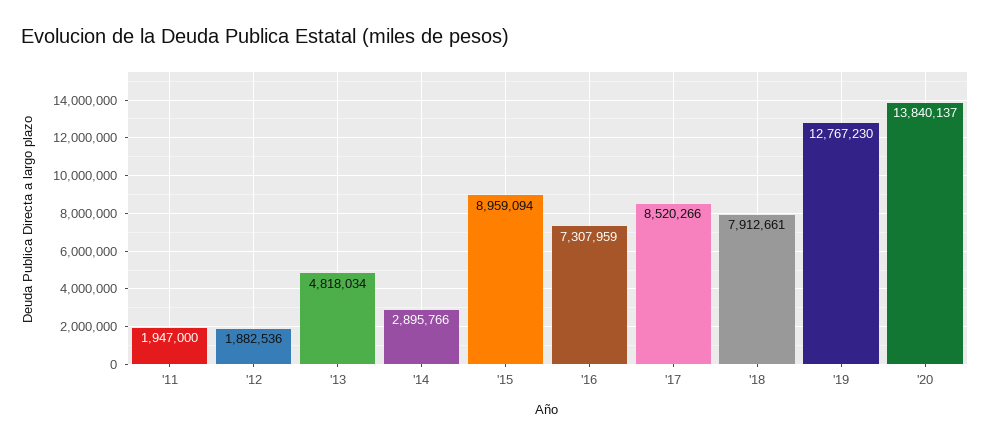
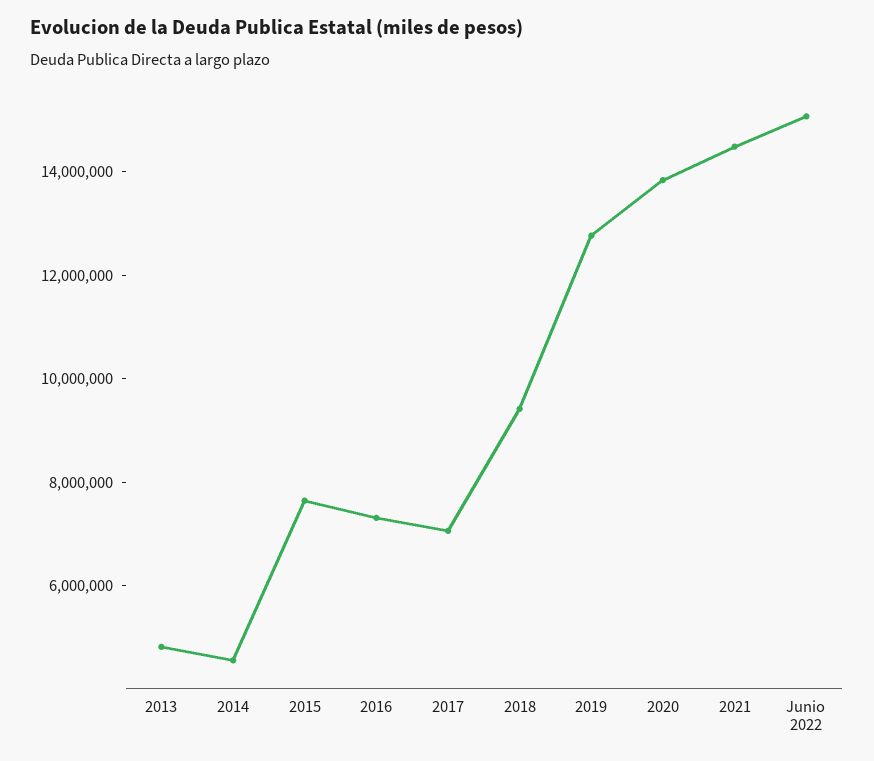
'11: 1947000 -> none
'12: 1882536 -> none
'14: 2895766 -> 4500000
'15: 8959094 -> 7500000
'17: 8520266 -> 7000000
'18: 7912661 -> 9500000
2021: none -> 14500000
Junio 2022: none -> 15000000

